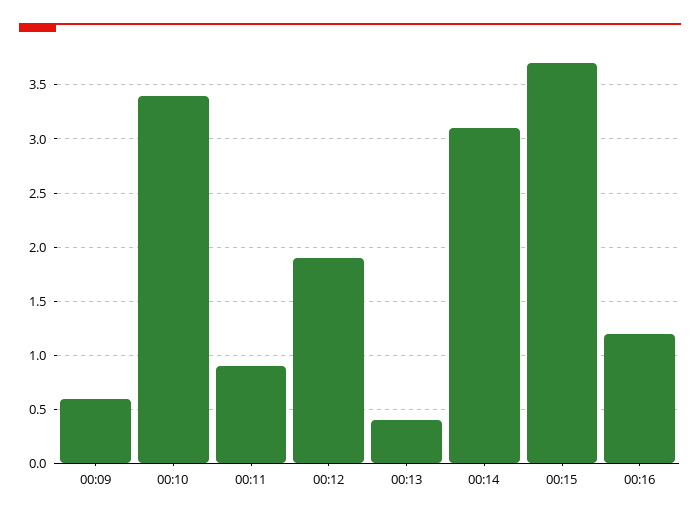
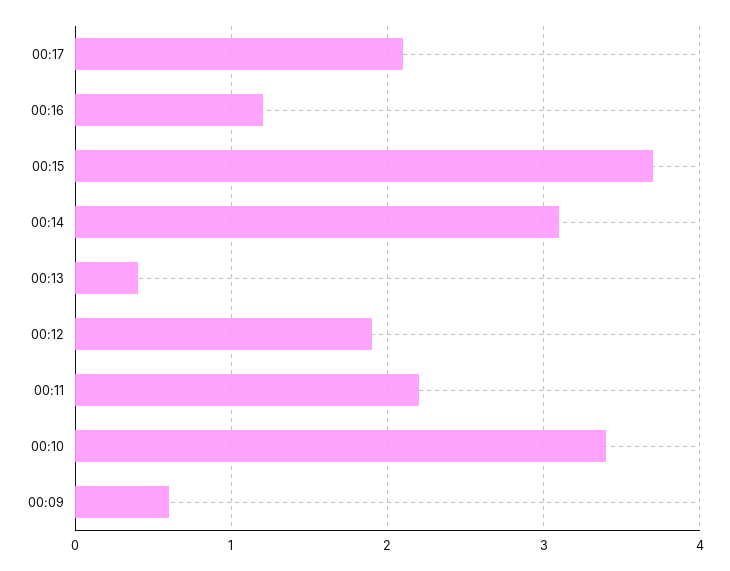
00:11: 0.9 -> 2.2
00:17: none -> 2.1

